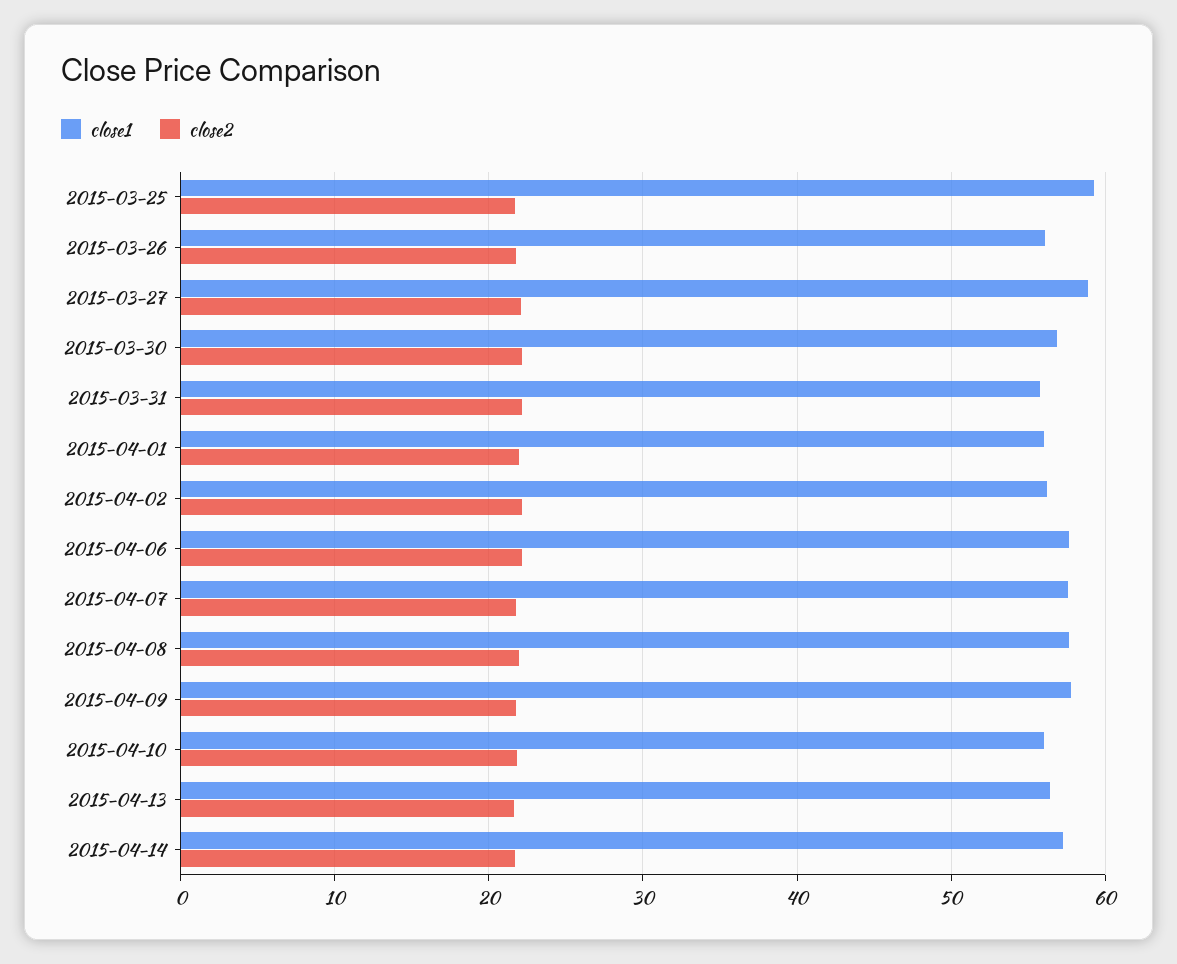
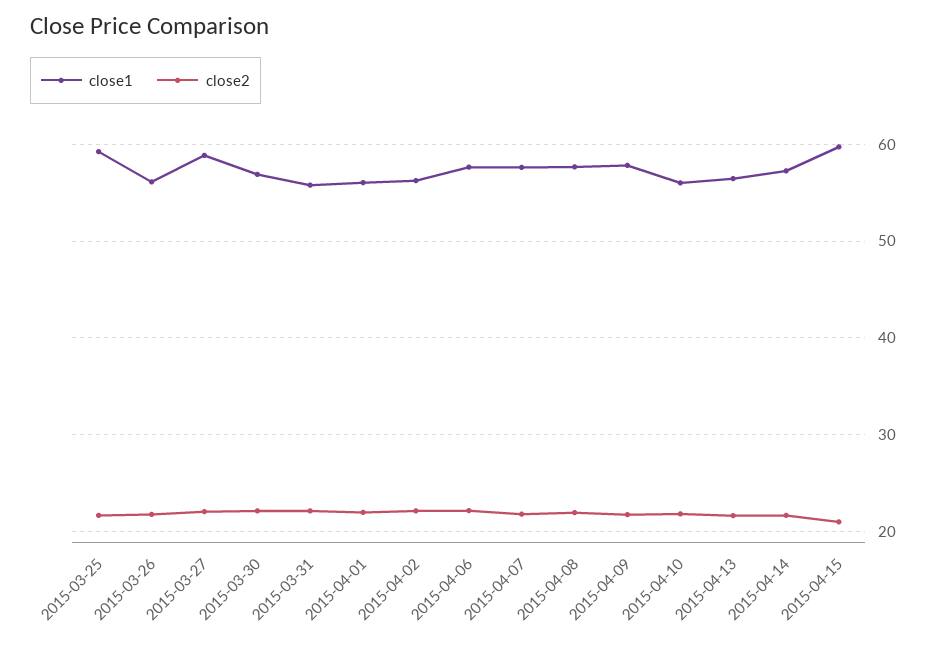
close1, 2015-04-15: none -> 60
close2, 2015-04-15: none -> 21

